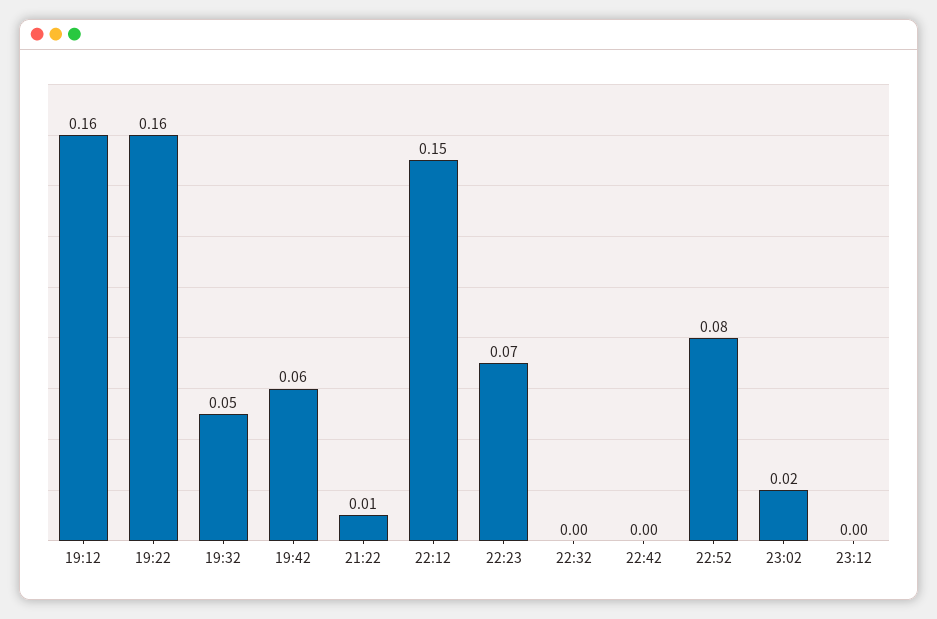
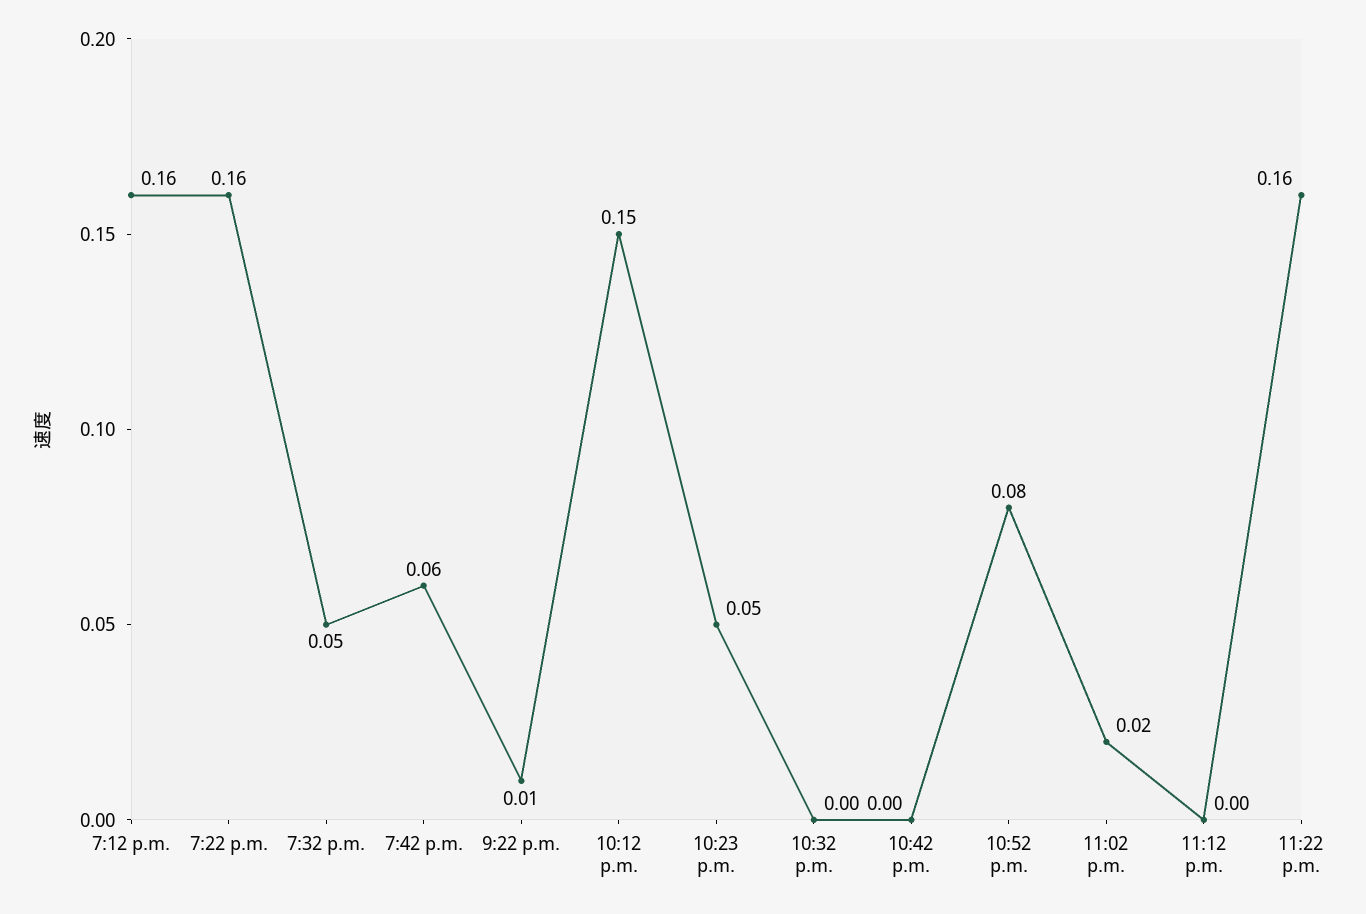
22:23: 0.07 -> 0.05
11:22 p.m.: none -> 0.16

